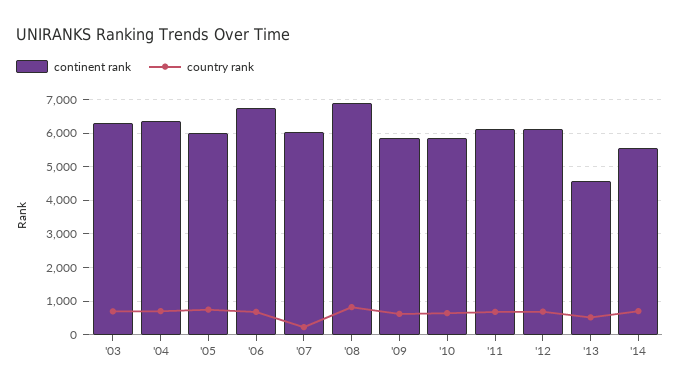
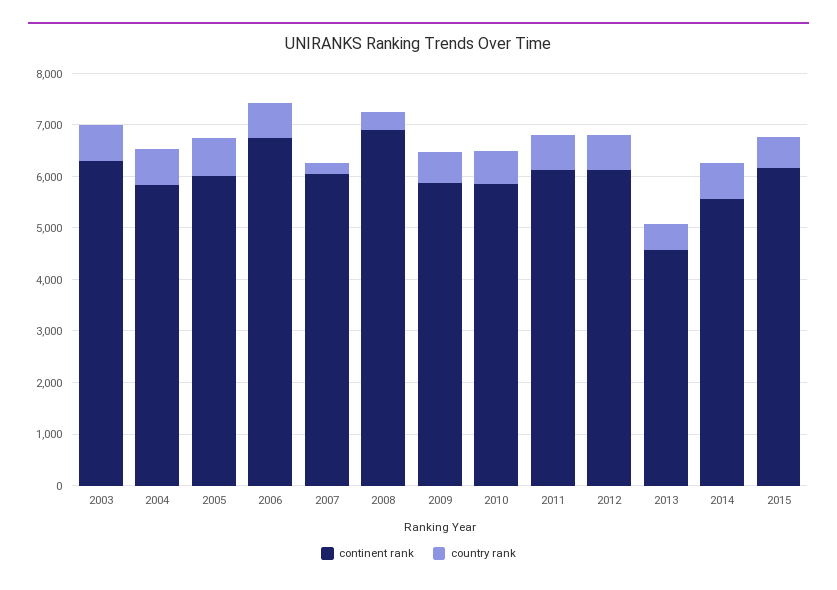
continent rank, '04: 6400 -> 5800
country rank, '08: 800 -> 400
continent rank, 2015: none -> 6200
country rank, 2015: none -> 600

